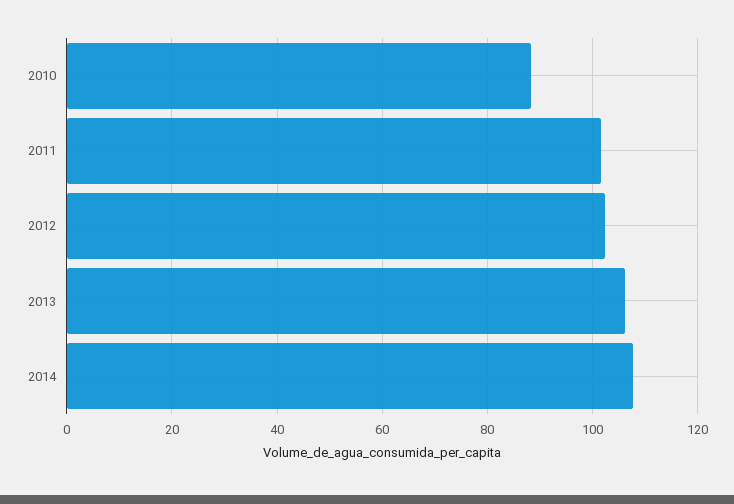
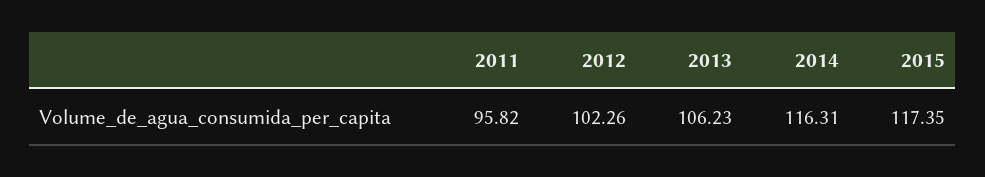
2010: 88 -> none
2011: 102 -> 95.82
2014: 108 -> 116.31
2015: none -> 117.35

